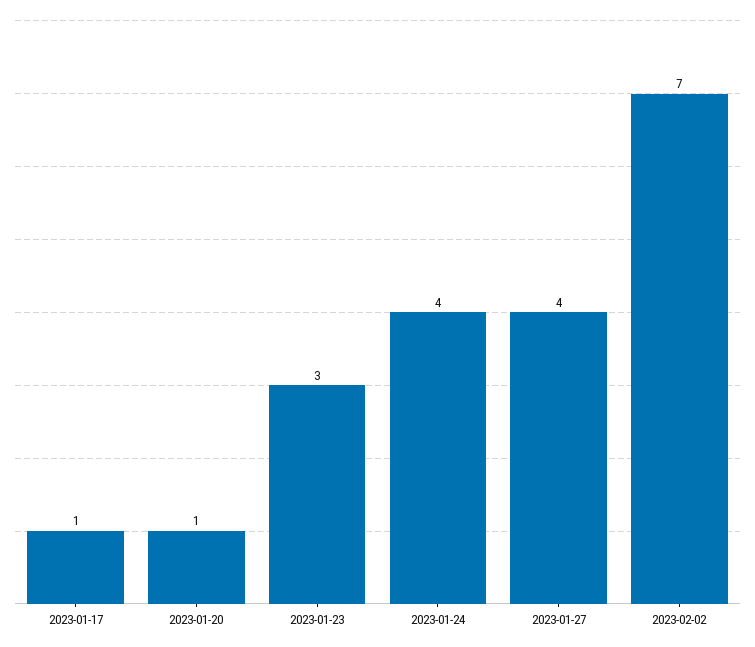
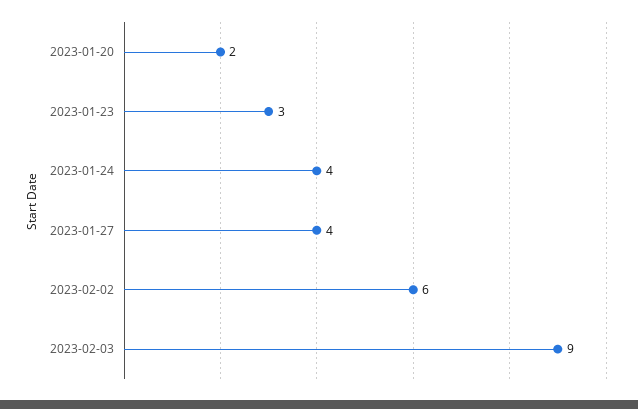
2023-01-17: 1 -> none
2023-01-20: 1 -> 2
2023-02-02: 7 -> 6
2023-02-03: none -> 9

